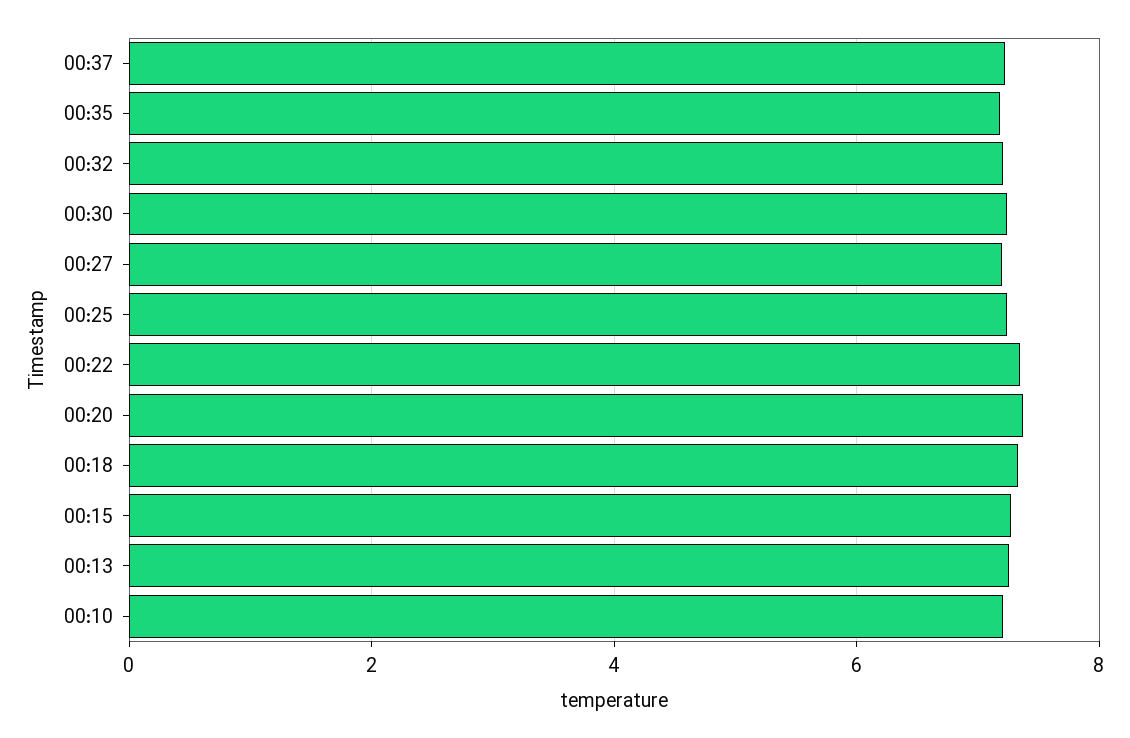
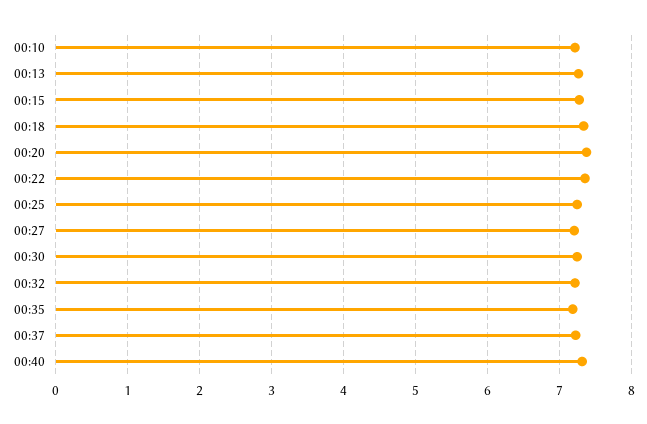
00:40: none -> 7.3

